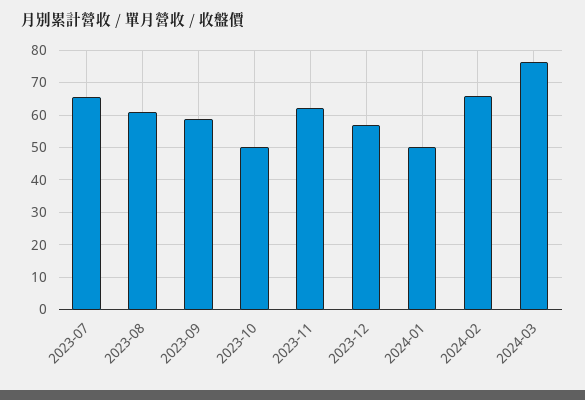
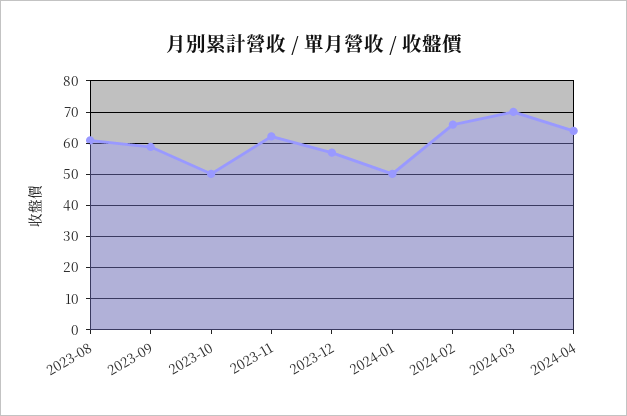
2023-07: 66 -> none
2024-03: 76 -> 70
2024-04: none -> 64

